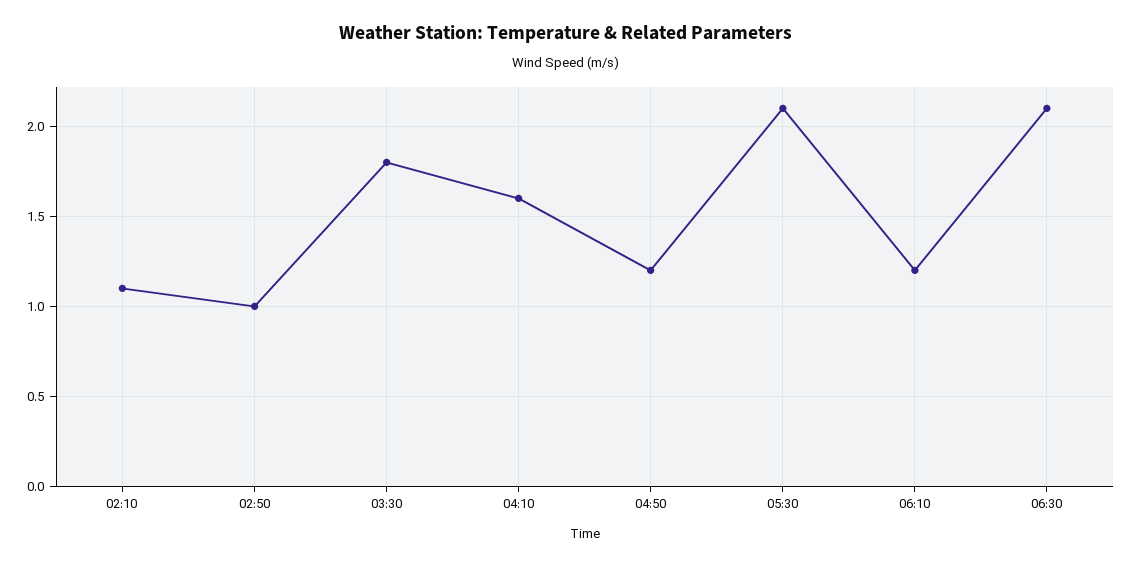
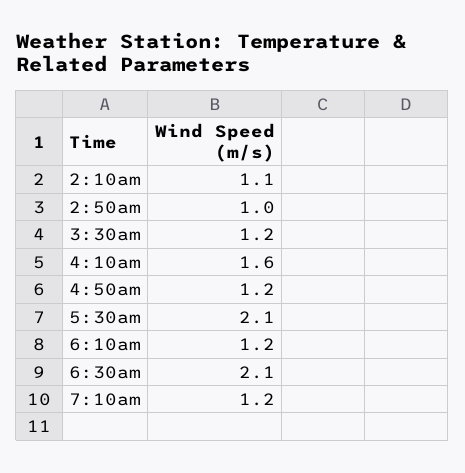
03:30: 1.8 -> 1.2
7:10am: none -> 1.2

